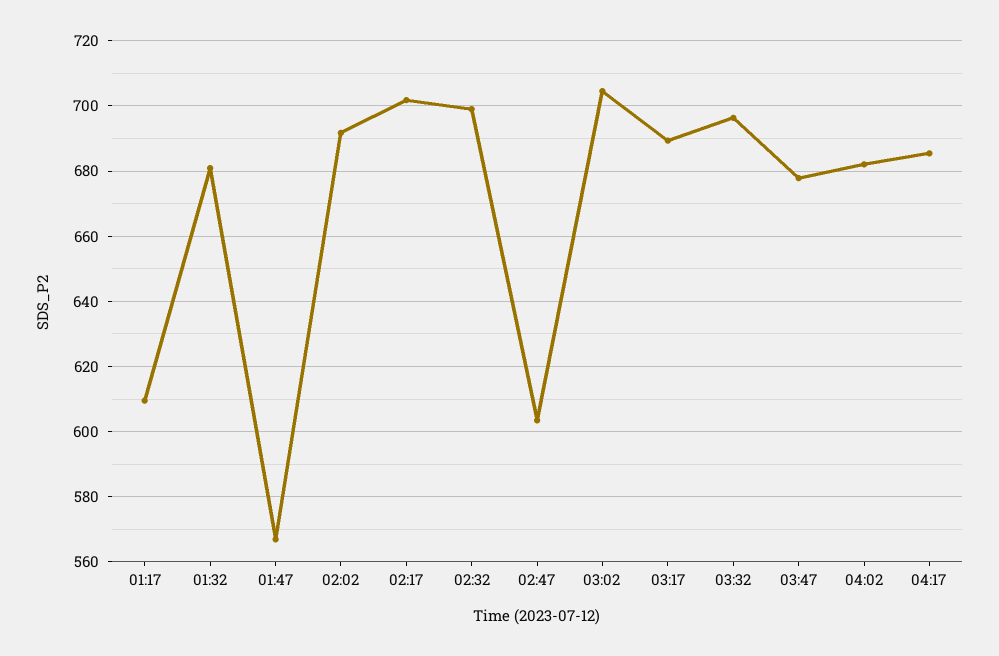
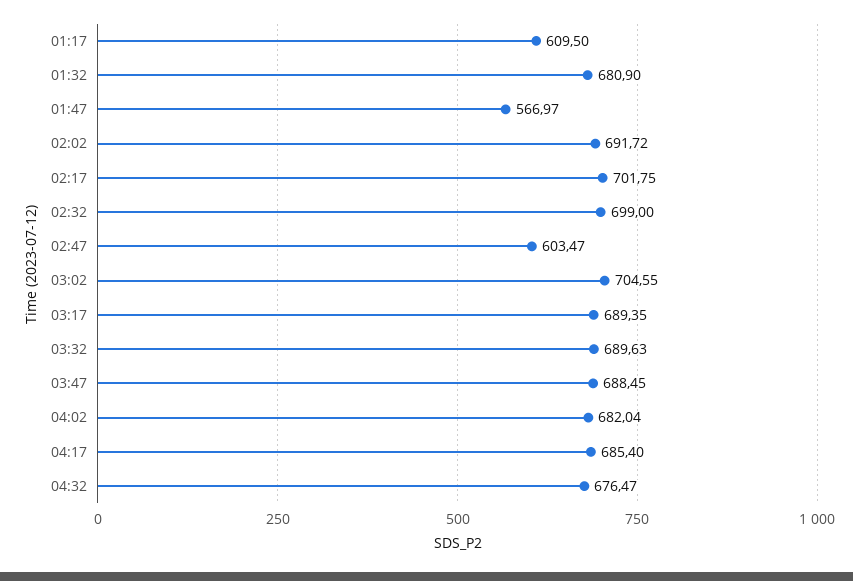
03:32: 696 -> 689.63
03:47: 678 -> 688.45
04:32: none -> 676.47

